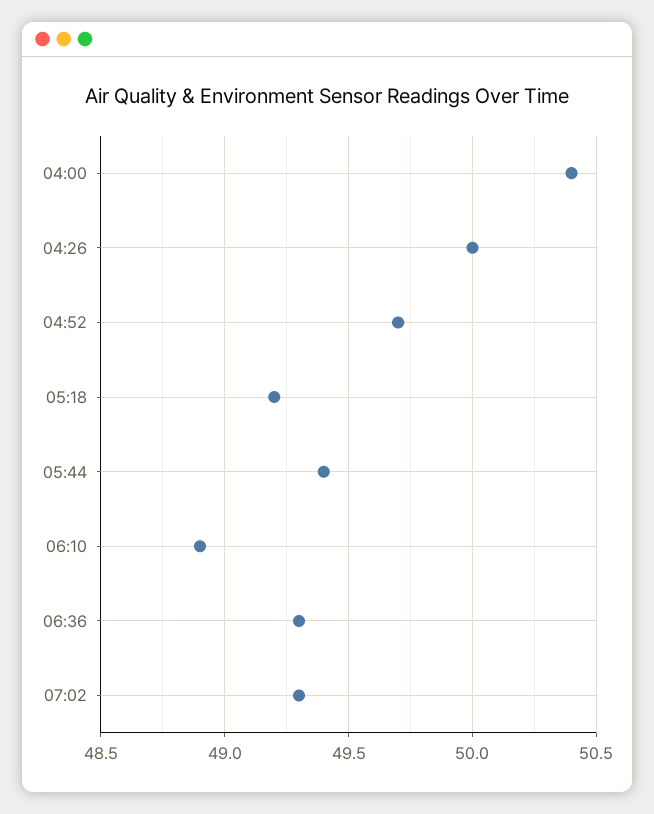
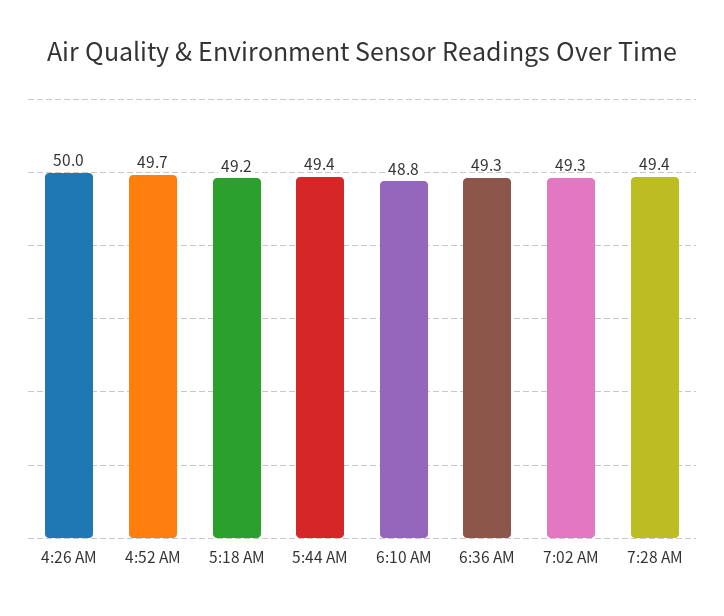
04:00: 50.4 -> none
06:10: 48.9 -> 48.8
7:28 AM: none -> 49.4

